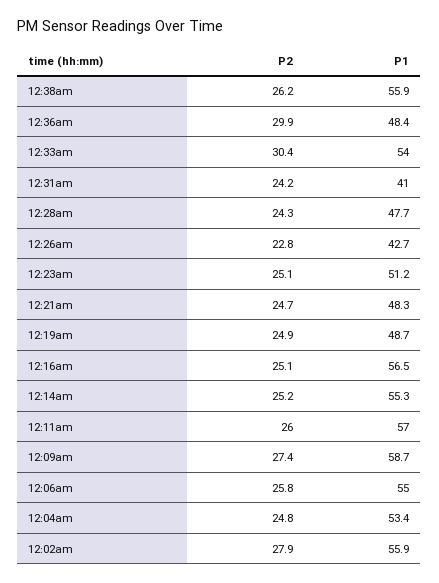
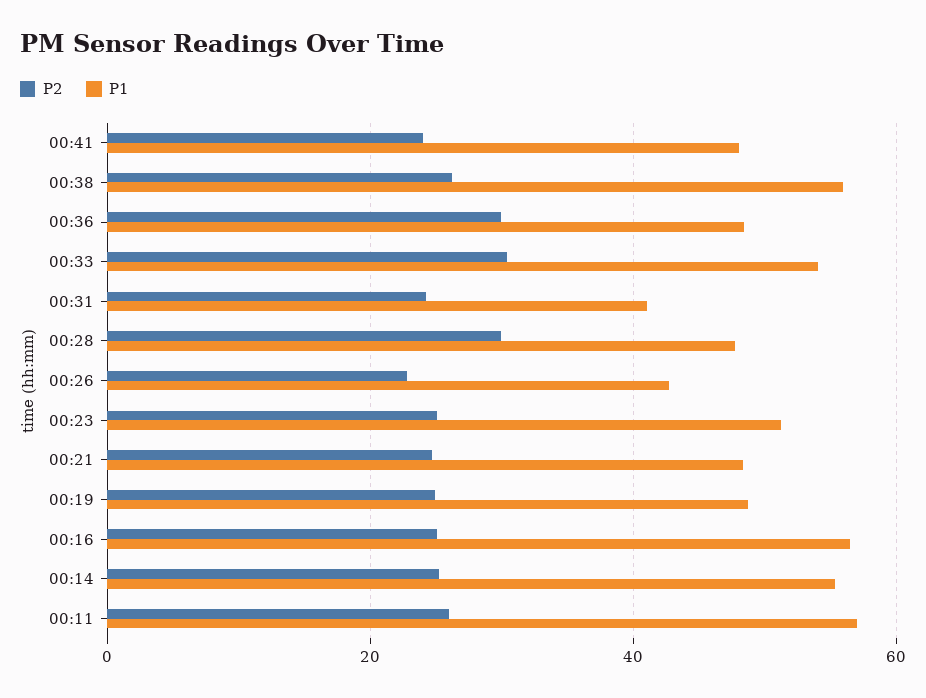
P2, 12:28am: 24.3 -> 30
P2, 12:09am: 27.4 -> none
P1, 12:09am: 58.7 -> none
P2, 12:06am: 25.8 -> none
P1, 12:06am: 55 -> none
P2, 12:04am: 24.8 -> none
P1, 12:04am: 53.4 -> none
P2, 12:02am: 27.9 -> none
P1, 12:02am: 55.9 -> none
P2, 00:41: none -> 24
P1, 00:41: none -> 48

